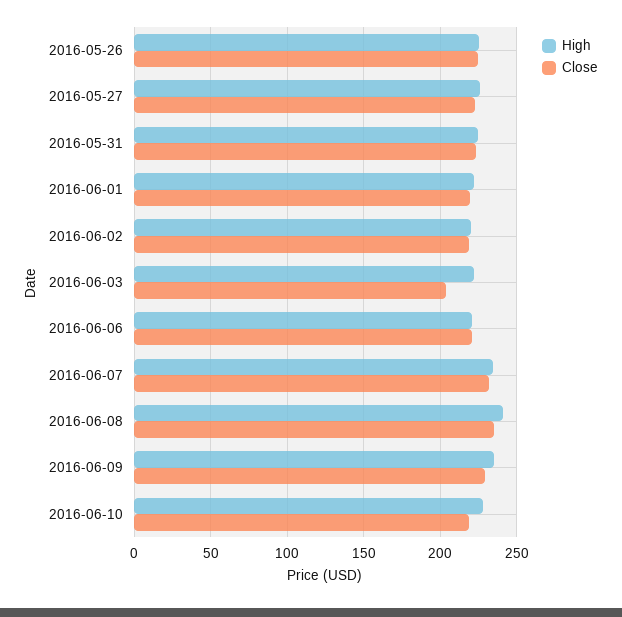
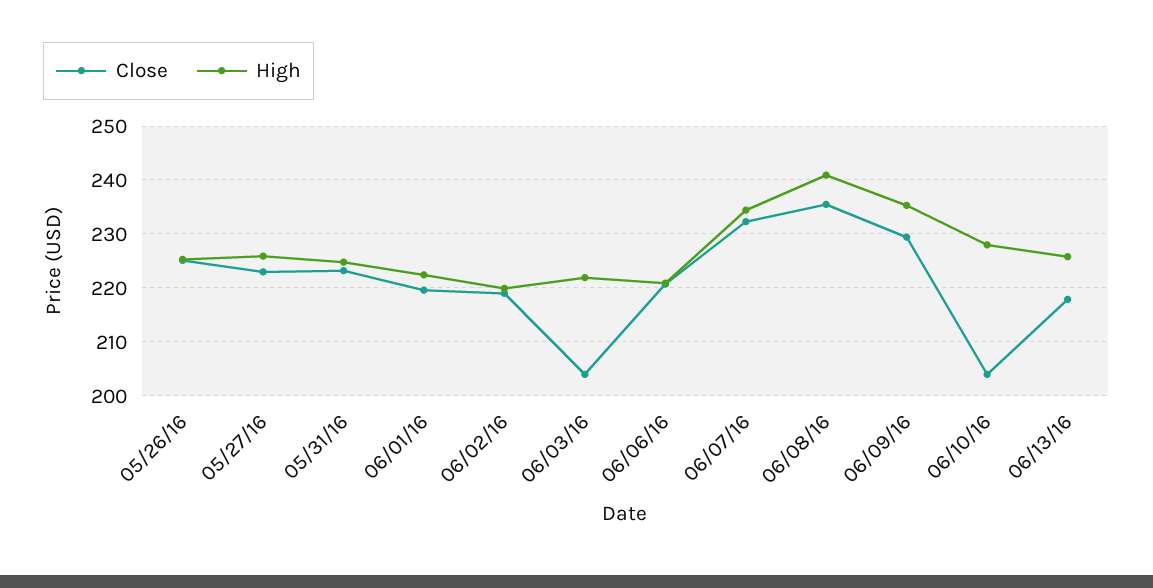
Close, 2016-06-10: 220 -> 204
Close, 06/13/16: none -> 218
High, 06/13/16: none -> 226

